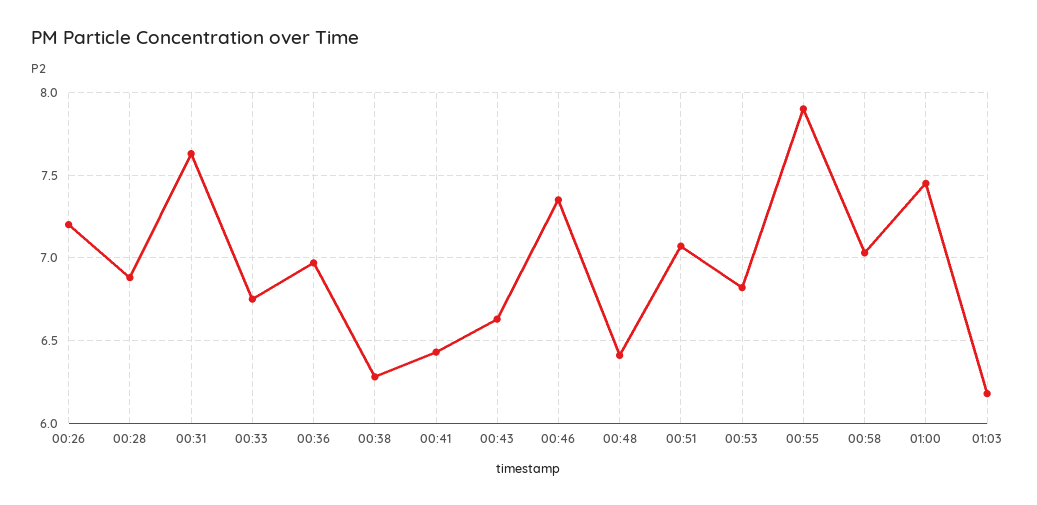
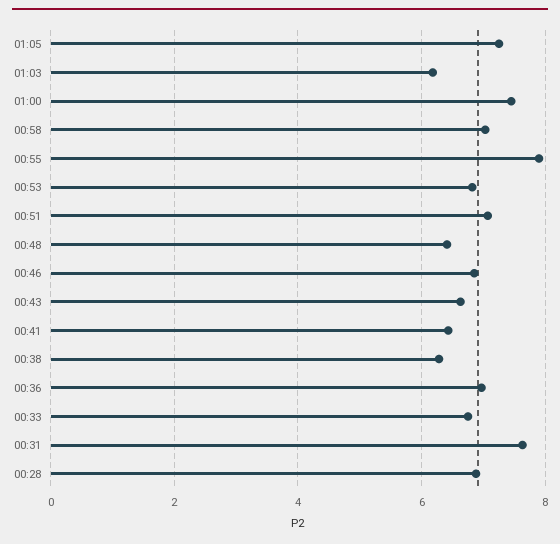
00:26: 7.2 -> none
00:46: 7.35 -> 6.8
01:05: none -> 7.2

